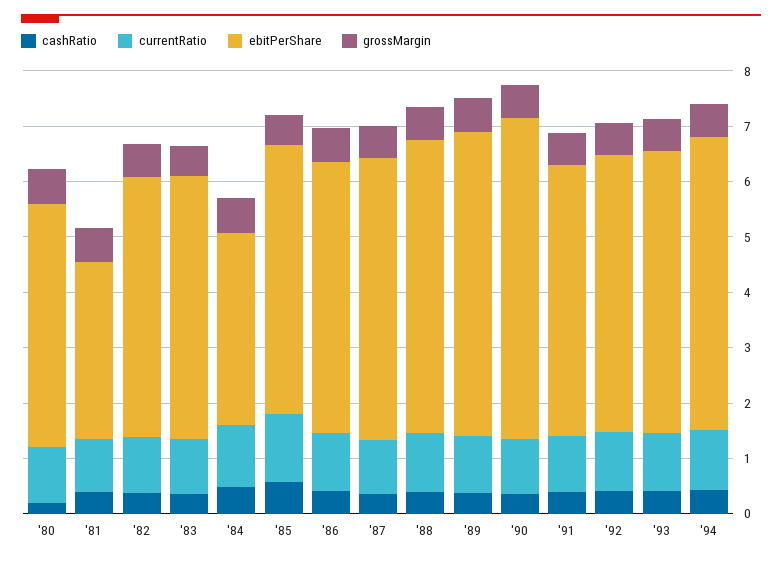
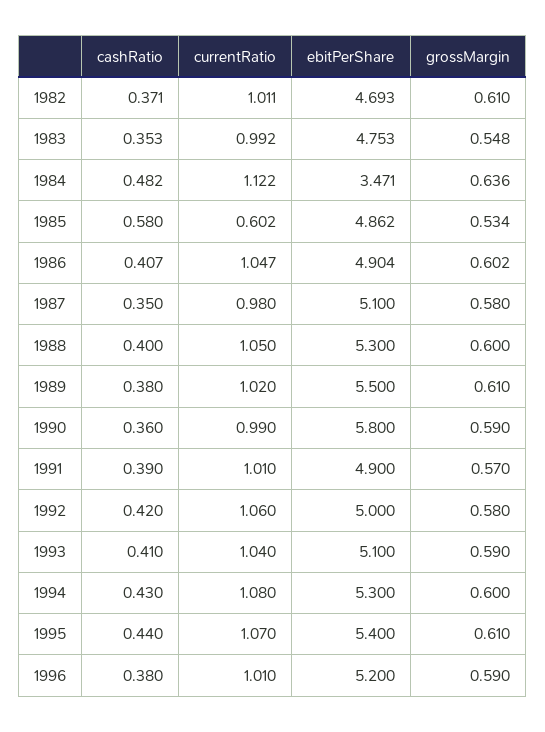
cashRatio, '80: 0.2 -> none
currentRatio, '80: 1 -> none
ebitPerShare, '80: 4.4 -> none
grossMargin, '80: 0.6 -> none
cashRatio, '81: 0.4 -> none
currentRatio, '81: 1 -> none
ebitPerShare, '81: 3.2 -> none
grossMargin, '81: 0.6 -> none
currentRatio, '85: 1.2 -> 0.602
cashRatio, 1995: none -> 0.44
currentRatio, 1995: none -> 1.07
ebitPerShare, 1995: none -> 5.4
grossMargin, 1995: none -> 0.61
cashRatio, 1996: none -> 0.38
currentRatio, 1996: none -> 1.01
ebitPerShare, 1996: none -> 5.2
grossMargin, 1996: none -> 0.59

